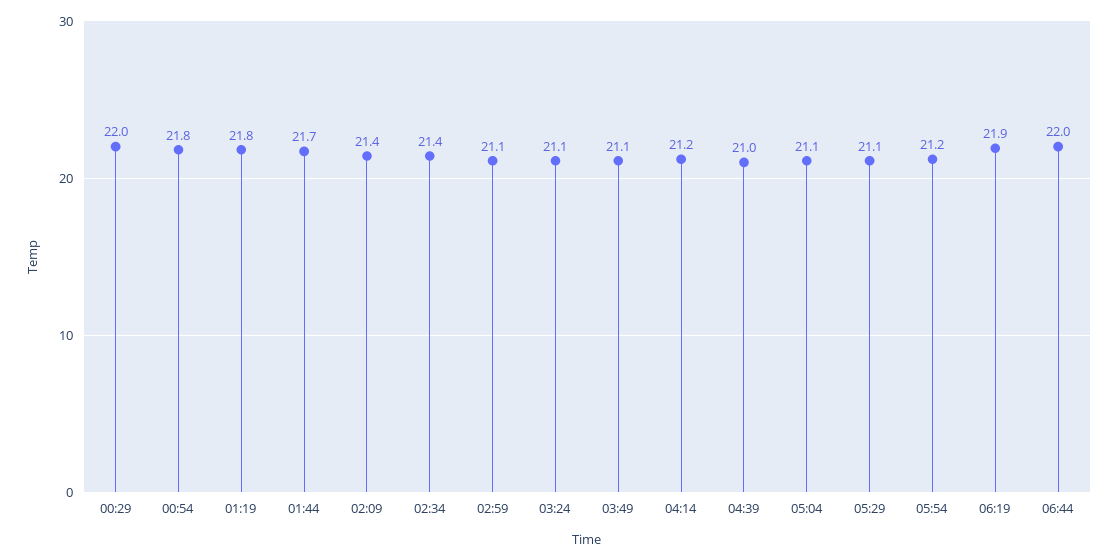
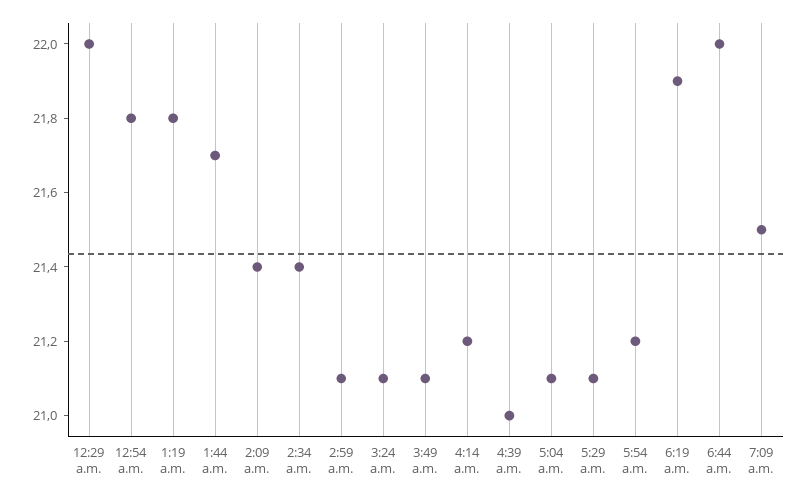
7:09 a.m.: none -> 21.5

